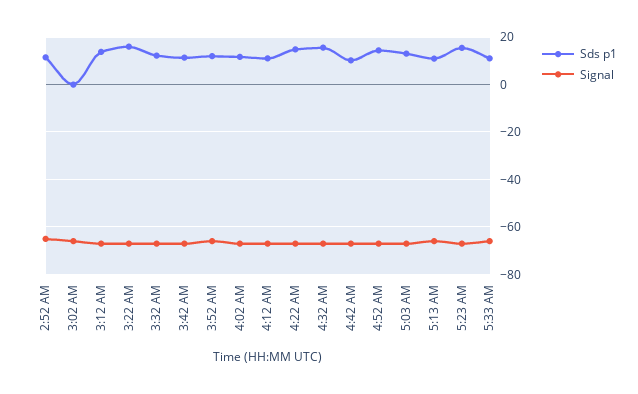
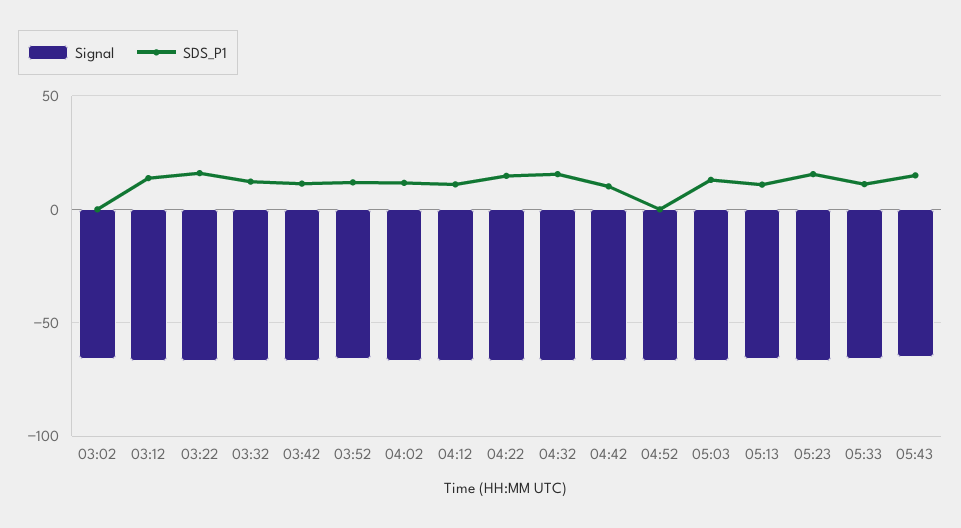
Sds p1, 2:52 AM: 10 -> none
Signal, 2:52 AM: -65 -> none
Sds p1, 4:52 AM: 15 -> 0
Signal, 05:43: none -> -65
Sds p1, 05:43: none -> 15

